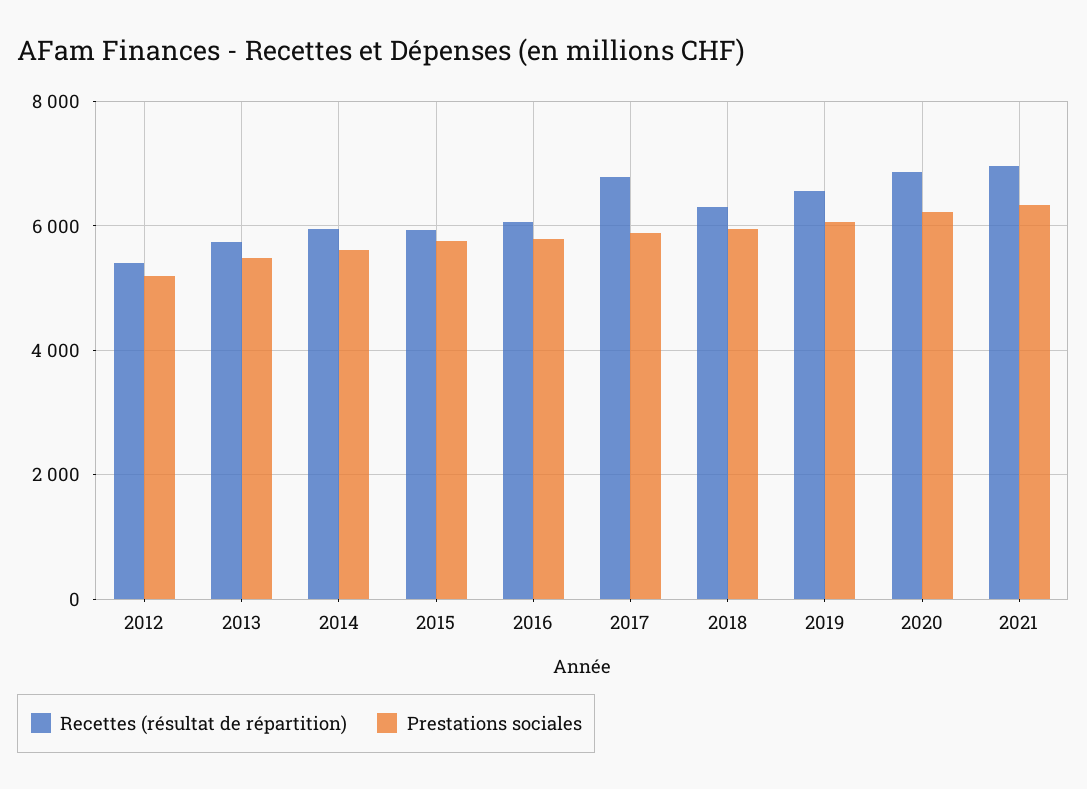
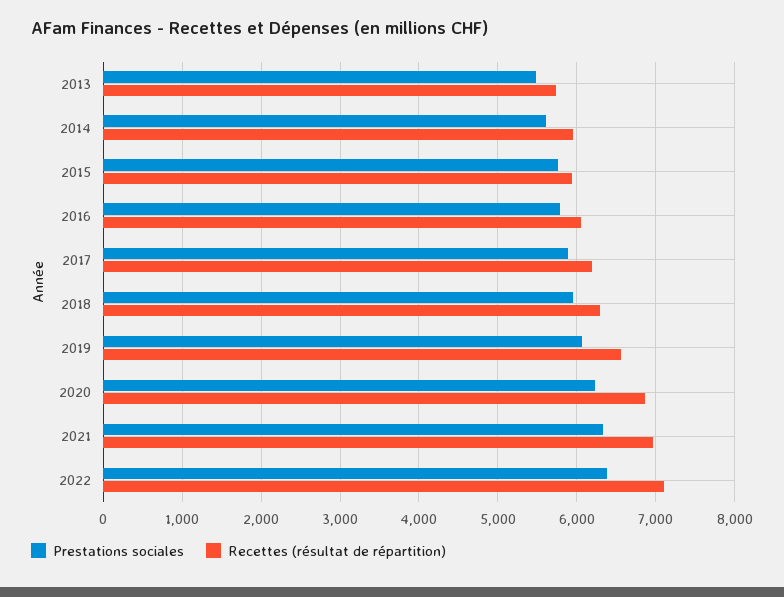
Recettes (résultat de répartition), 2012: 5400 -> none
Prestations sociales, 2012: 5200 -> none
Recettes (résultat de répartition), 2017: 6800 -> 6200
Prestations sociales, 2022: none -> 6400
Recettes (résultat de répartition), 2022: none -> 7100

